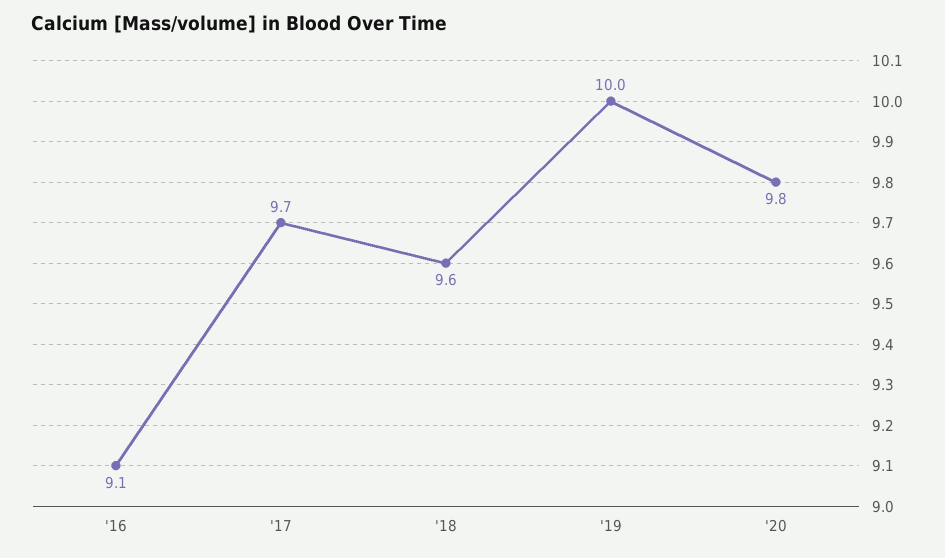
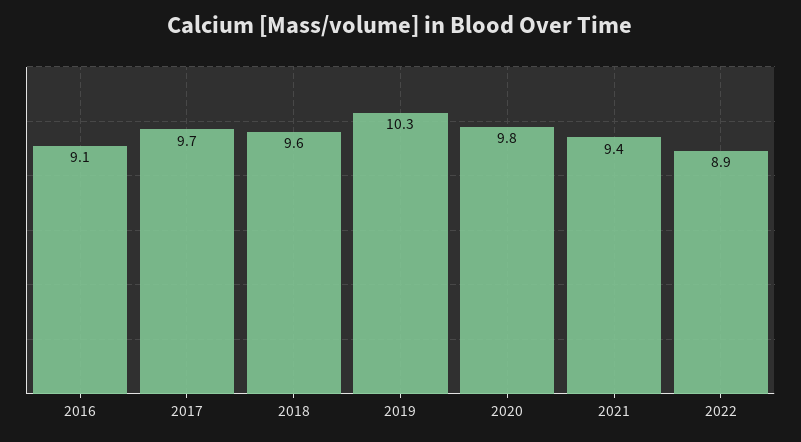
'19: 10 -> 10.3
2021: none -> 9.4
2022: none -> 8.9

